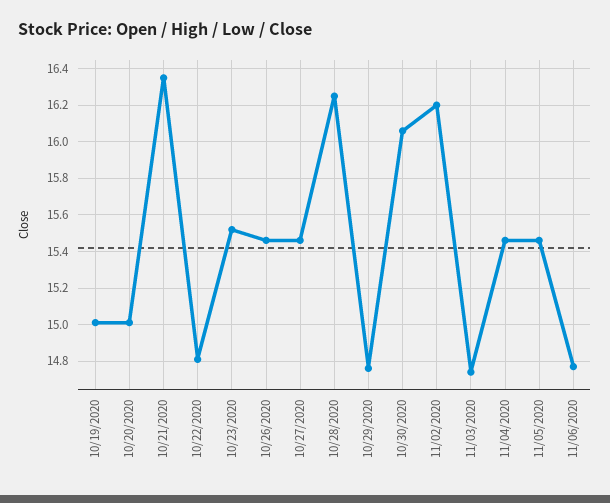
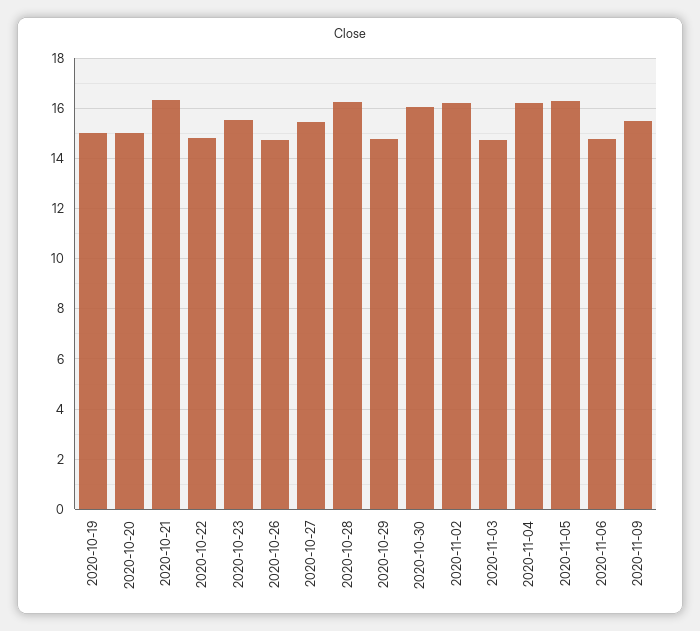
10/26/2020: 15.45 -> 14.75
11/04/2020: 15.45 -> 16.25
11/05/2020: 15.45 -> 16.25
2020-11-09: none -> 15.5

